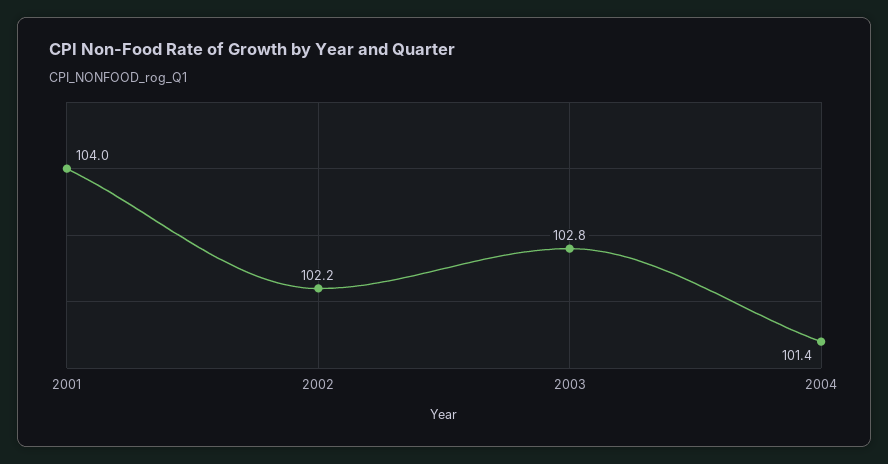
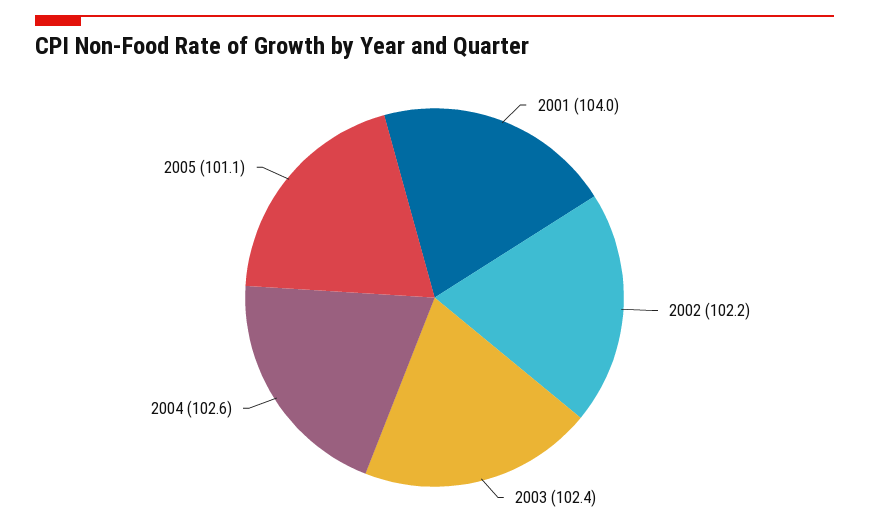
2003: 102.8 -> 102.4
2004: 101.4 -> 102.6
2005: none -> 101.1

